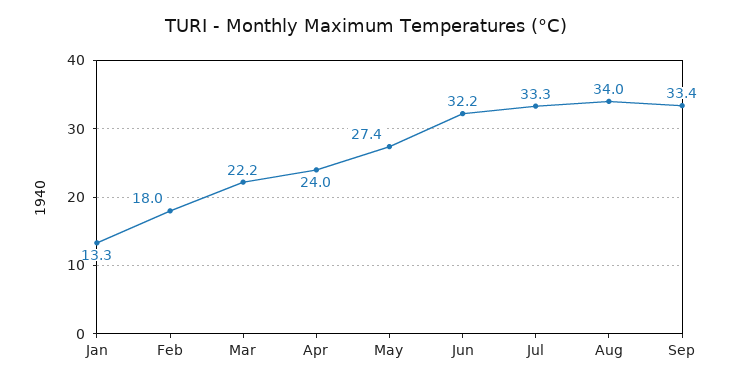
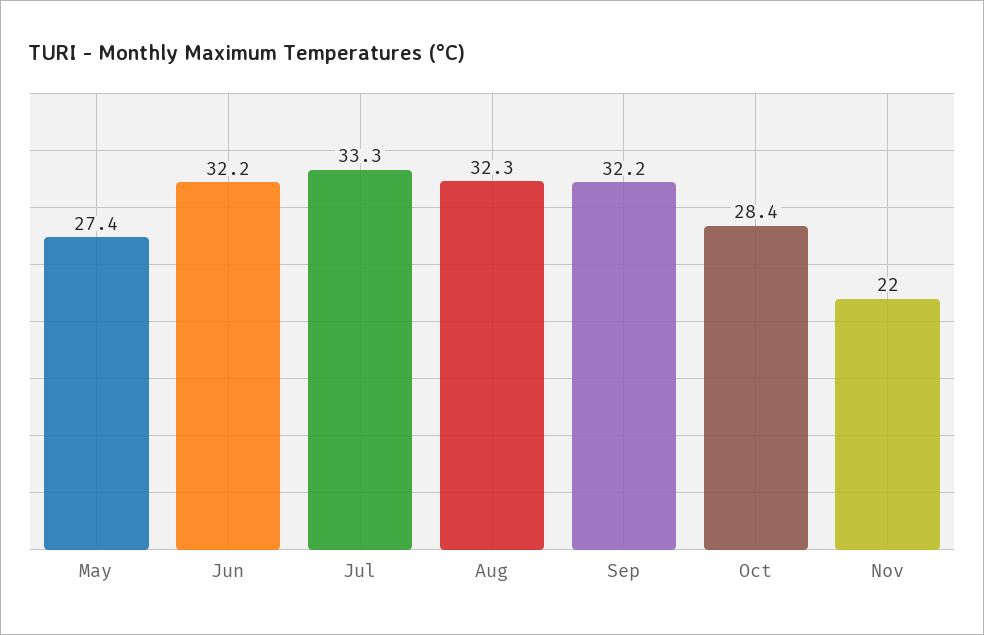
Jan: 13.3 -> none
Feb: 18 -> none
Mar: 22.2 -> none
Apr: 24 -> none
Aug: 34 -> 32.3
Sep: 33.4 -> 32.2
Oct: none -> 28.4
Nov: none -> 22

